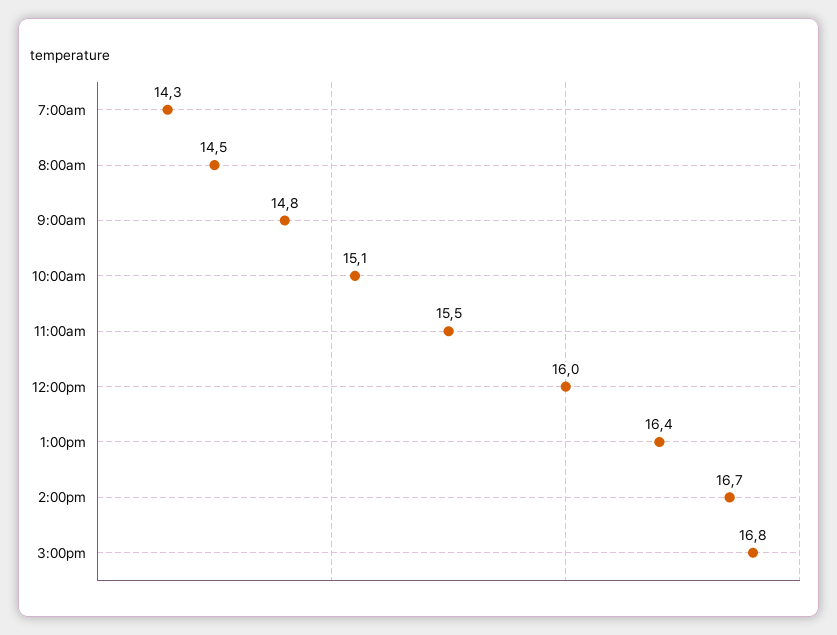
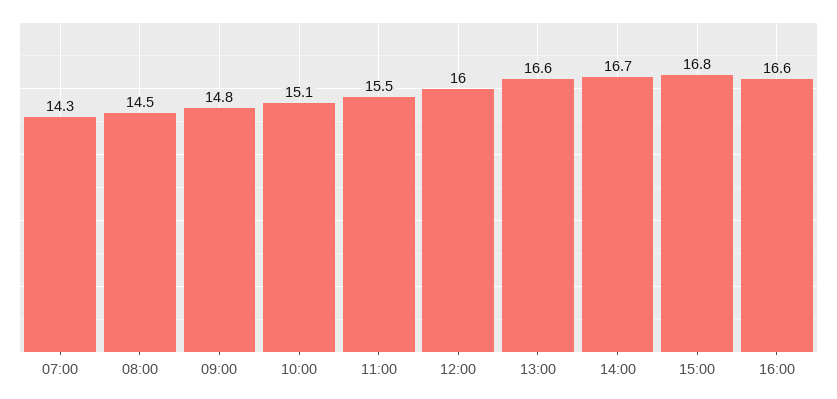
1:00pm: 16.4 -> 16.6
16:00: none -> 16.6

